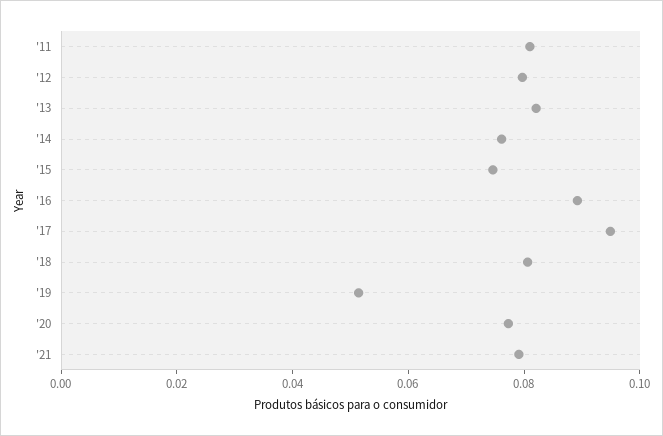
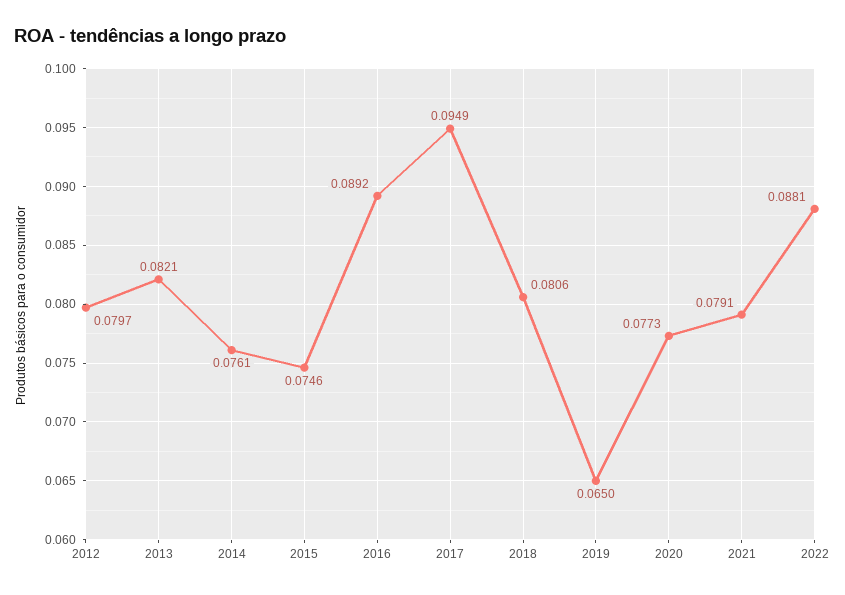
'11: 0.08 -> none
'19: 0.05 -> 0.065
2022: none -> 0.0881

